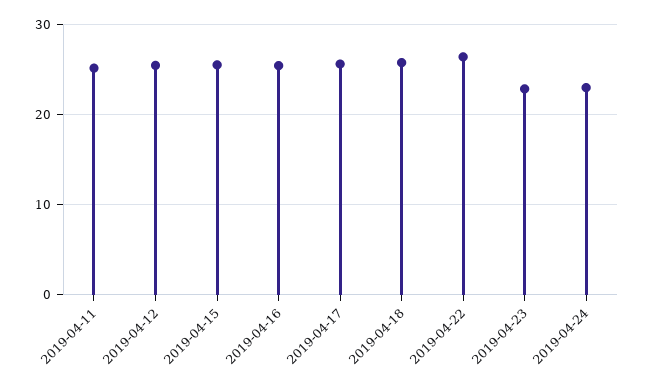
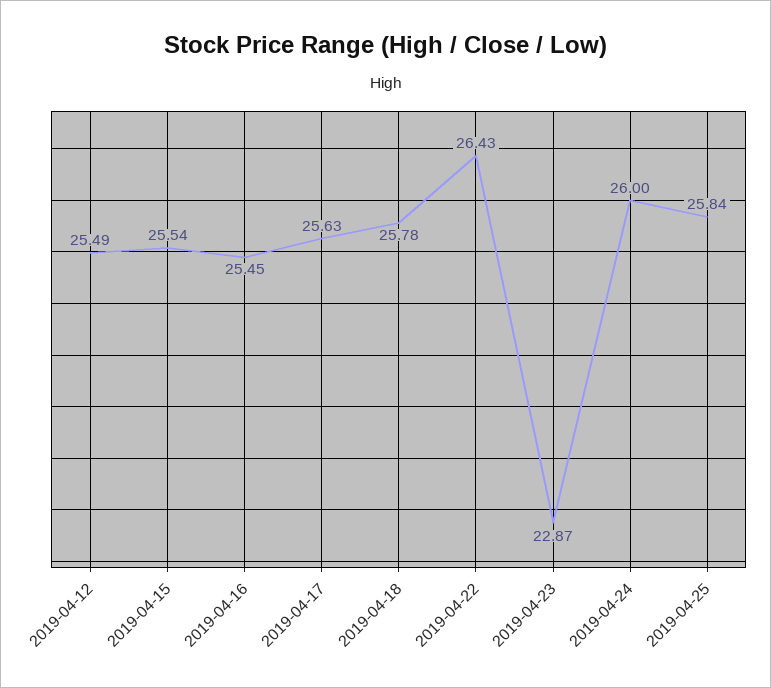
2019-04-11: 25 -> none
2019-04-24: 23 -> 26
2019-04-25: none -> 25.84

